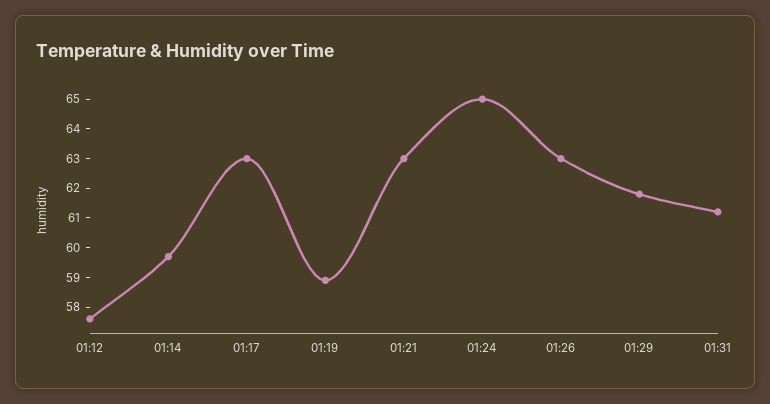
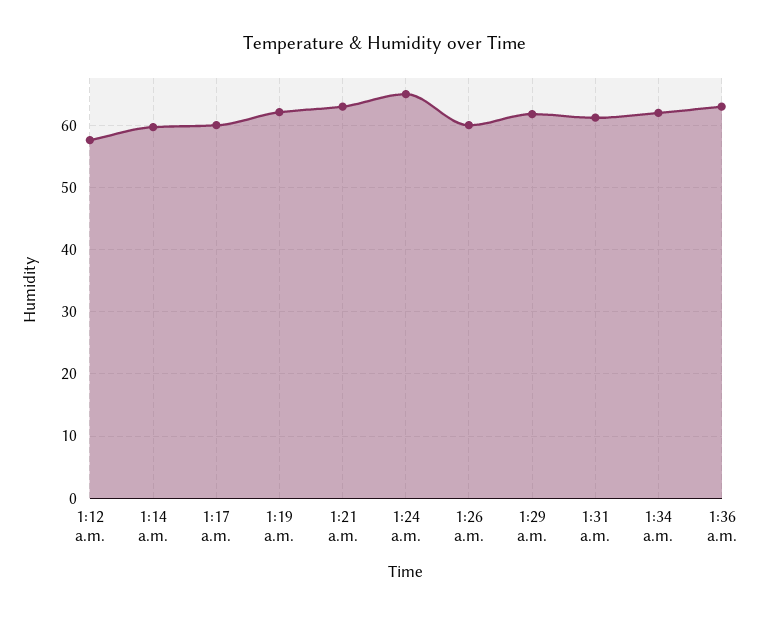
01:17: 63 -> 60
01:19: 59 -> 62
01:26: 63 -> 60
1:34 a.m.: none -> 62
1:36 a.m.: none -> 63

